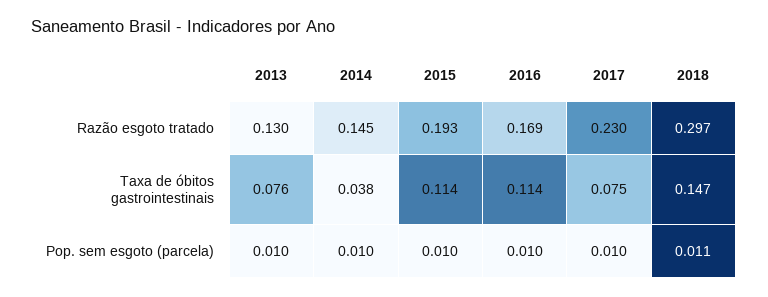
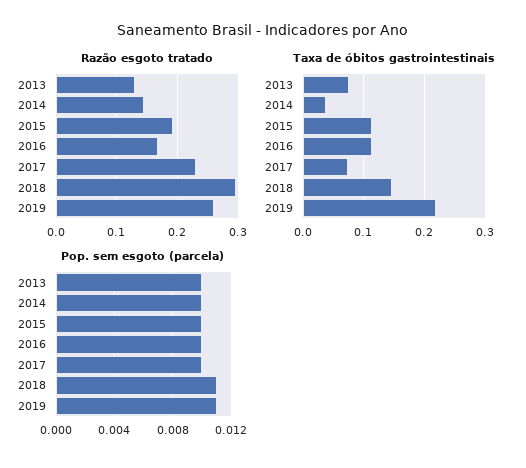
Razão esgoto tratado, 2019: none -> 0.26
Taxa de óbitos gastrointestinais, 2019: none -> 0.22
Pop. sem esgoto (parcela), 2019: none -> 0.011

